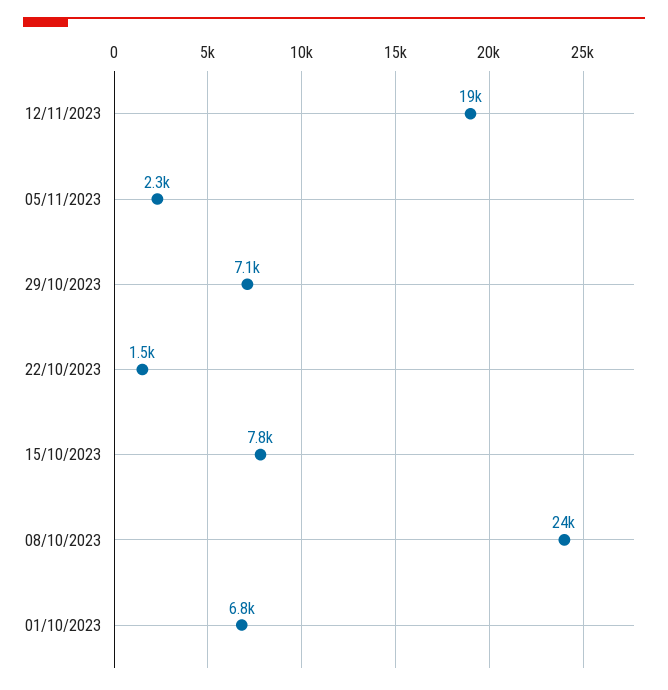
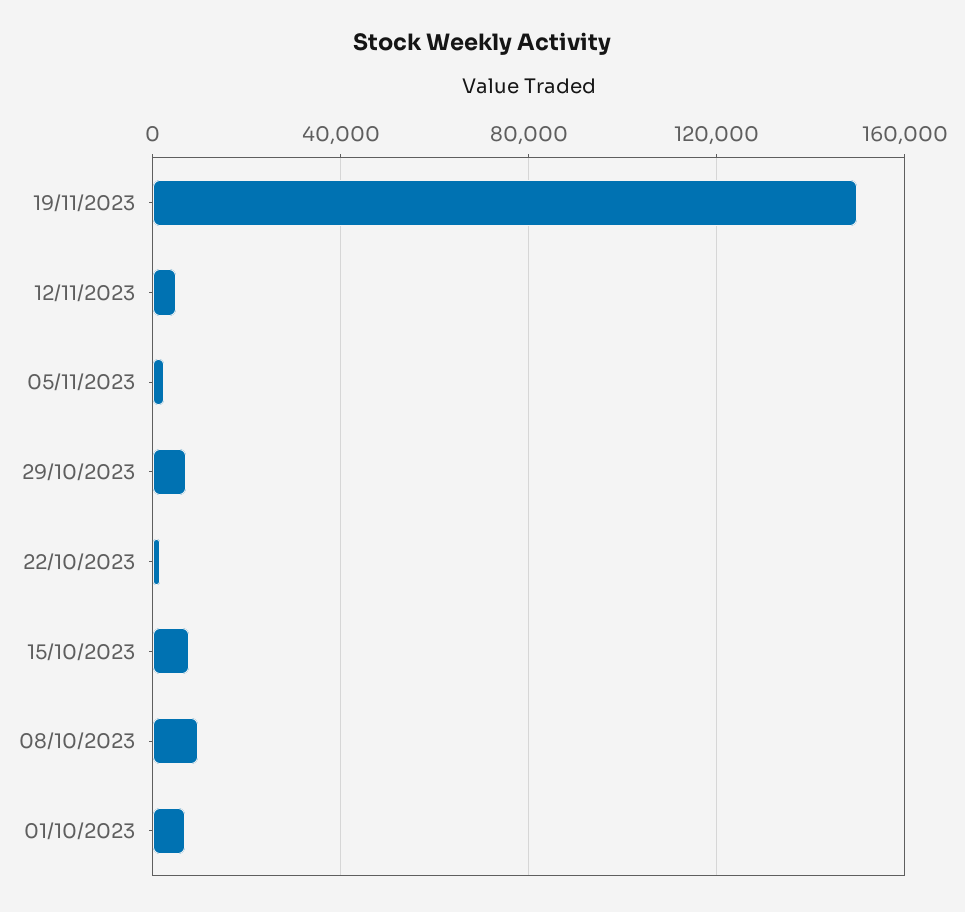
12/11/2023: 19000 -> 5000
08/10/2023: 24000 -> 10000
19/11/2023: none -> 150000

